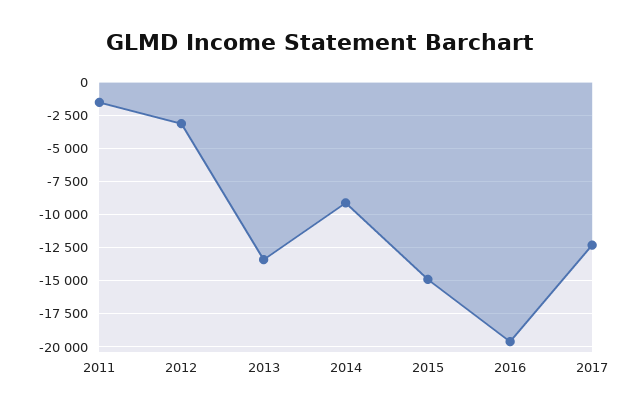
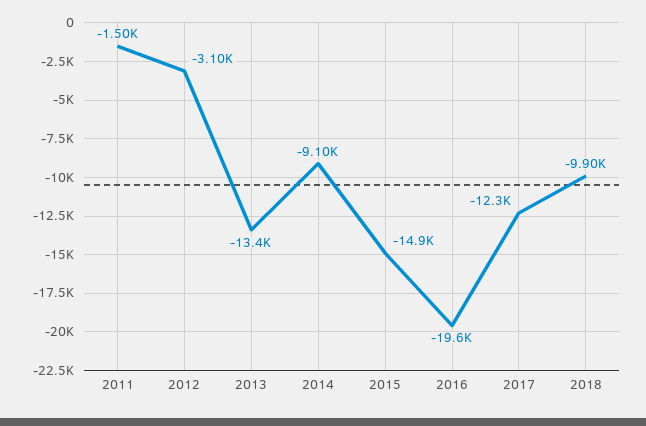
2018: none -> -9900

